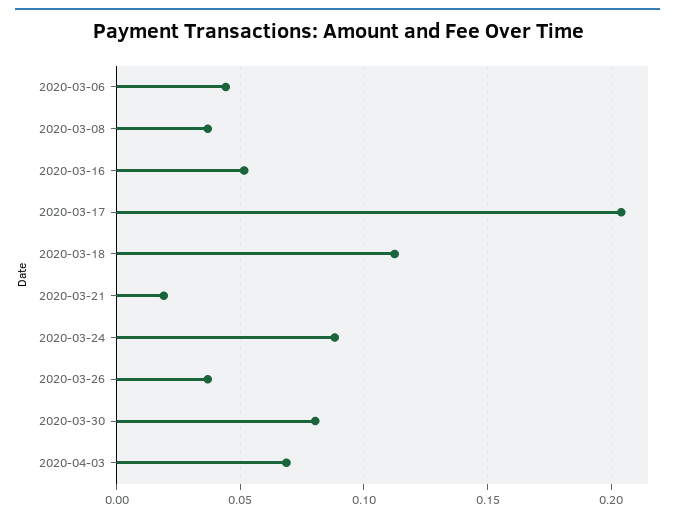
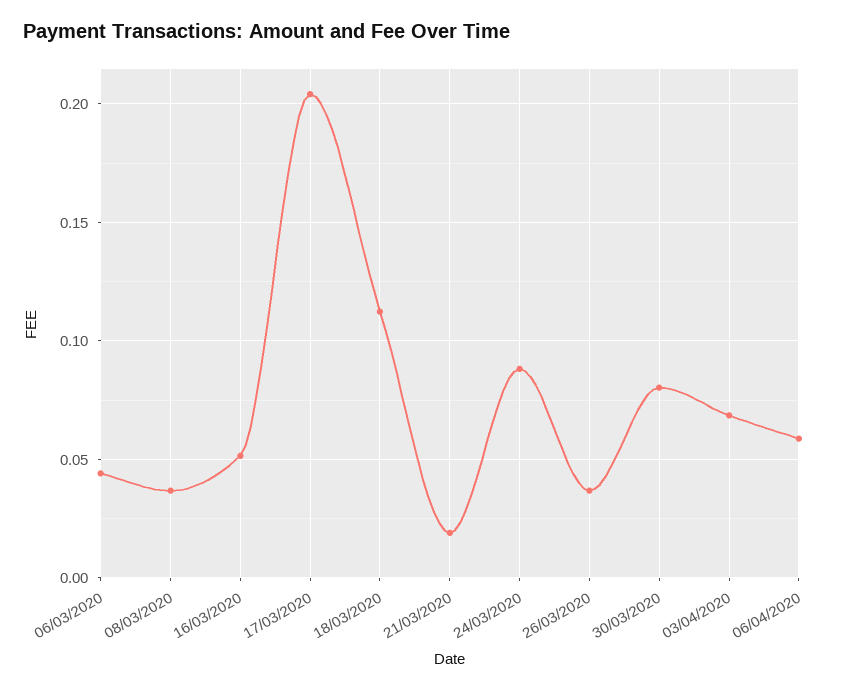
06/04/2020: none -> 0.06

